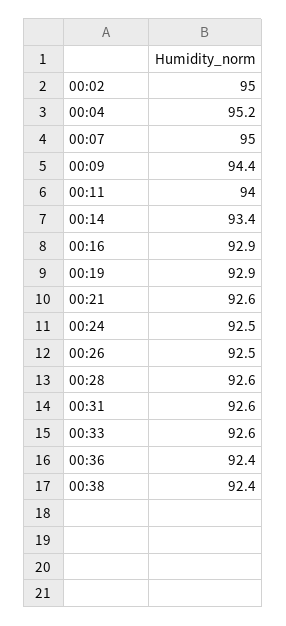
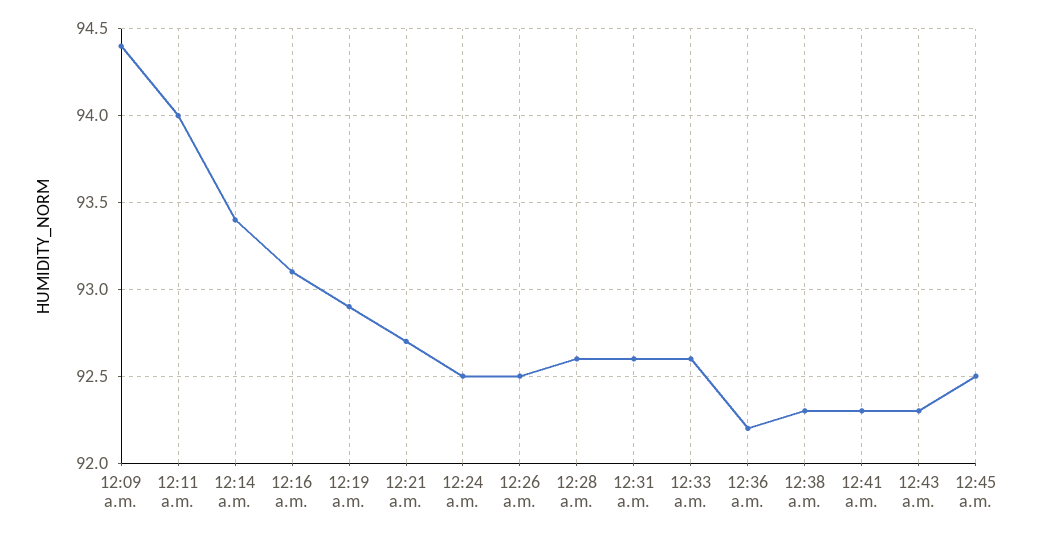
00:02: 95 -> none
00:04: 95.2 -> none
00:07: 95 -> none
00:16: 92.9 -> 93.1
00:21: 92.6 -> 92.7
00:36: 92.4 -> 92.2
00:38: 92.4 -> 92.3
12:41 a.m.: none -> 92.3
12:43 a.m.: none -> 92.3
12:45 a.m.: none -> 92.5

